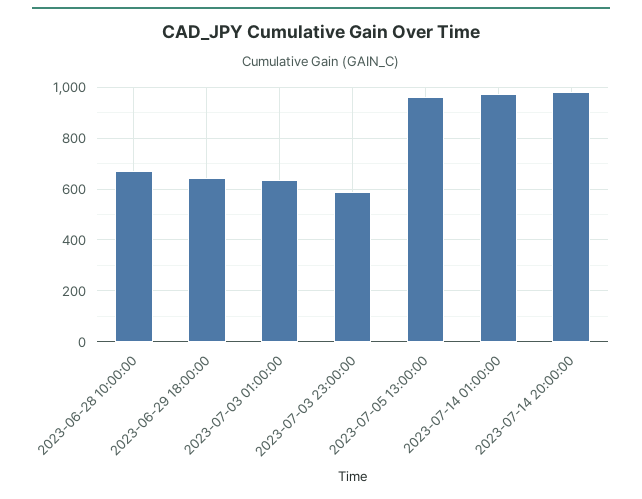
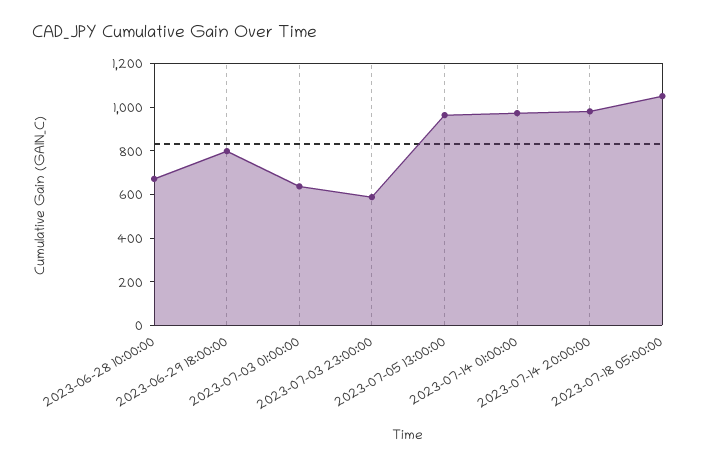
2023-06-29 18:00:00: 650 -> 800
2023-07-18 05:00:00: none -> 1050

